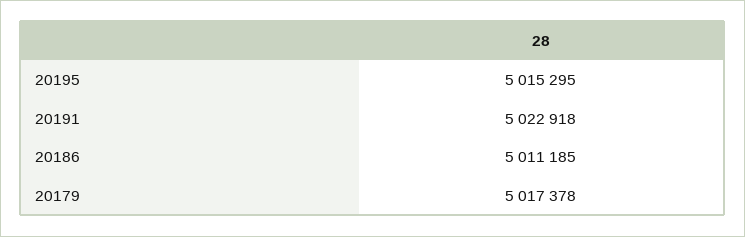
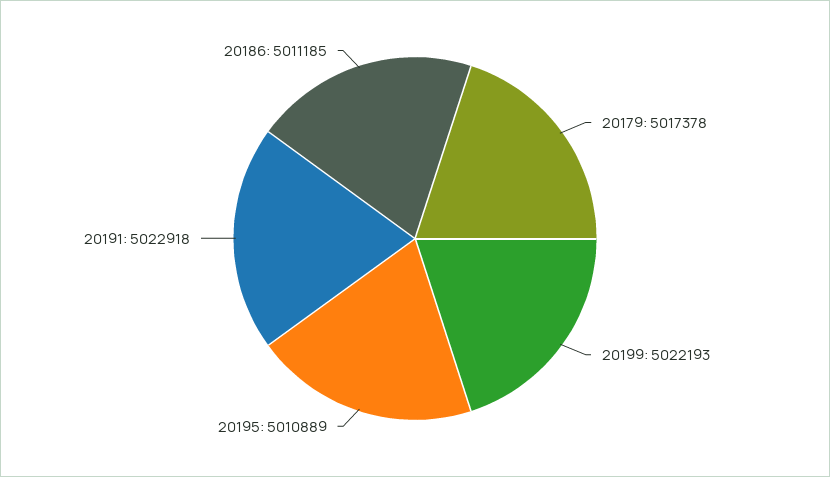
20195: 5015295 -> 5010889
20199: none -> 5022193

